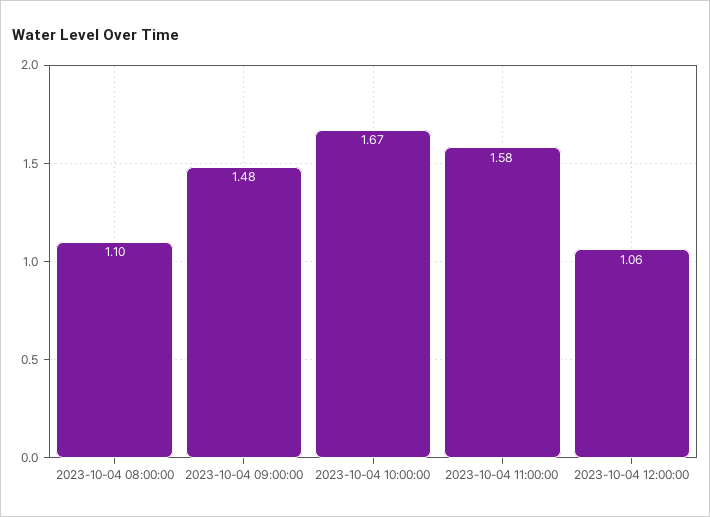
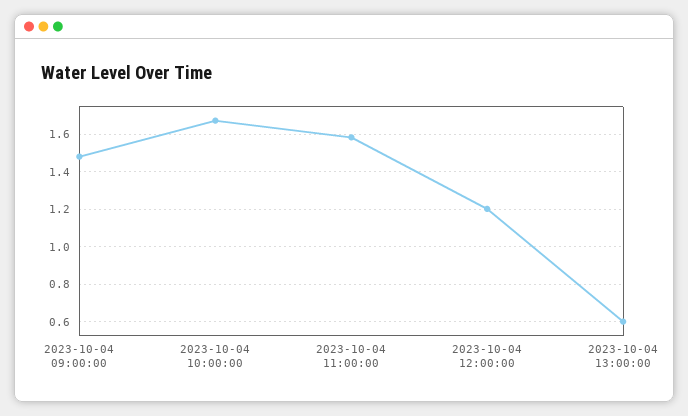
2023-10-04 08:00:00: 1.1 -> none
2023-10-04 12:00:00: 1.06 -> 1.2
2023-10-04 13:00:00: none -> 0.6

